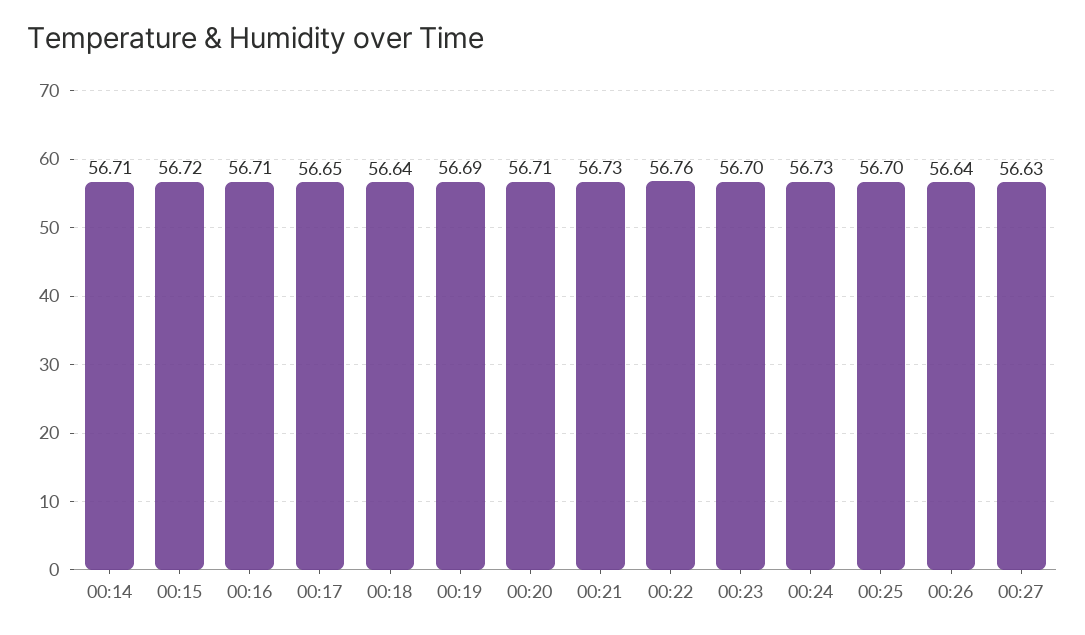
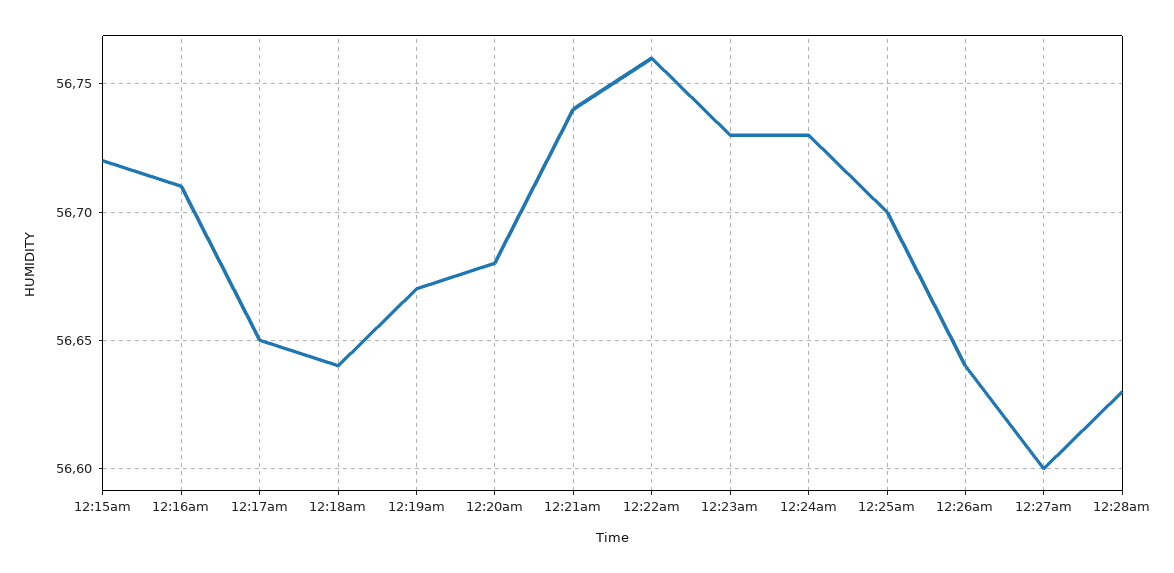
00:14: 56.71 -> none
00:19: 56.69 -> 56.67
00:20: 56.71 -> 56.68
00:21: 56.73 -> 56.74
00:23: 56.7 -> 56.73
00:27: 56.63 -> 56.6
12:28am: none -> 56.63

